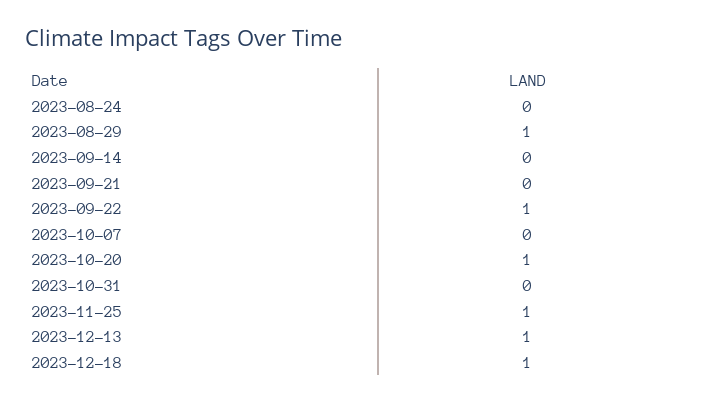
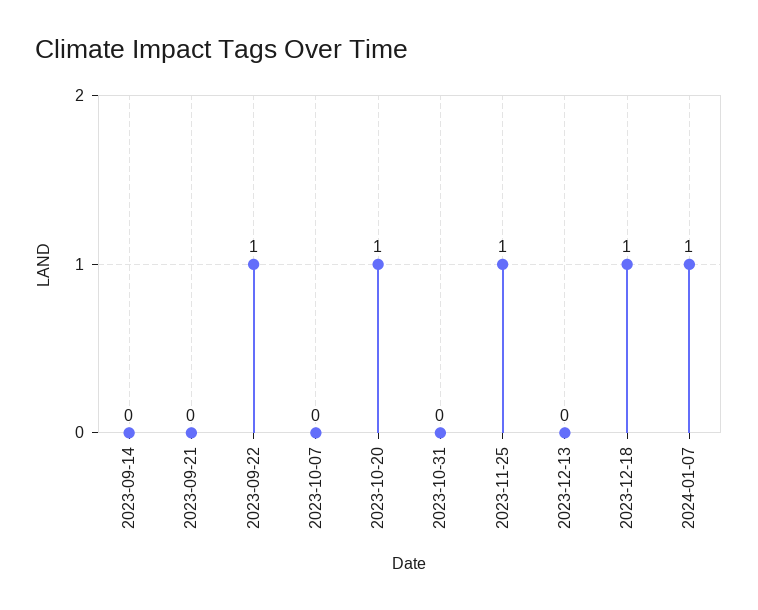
2023-08-24: 0 -> none
2023-08-29: 1 -> none
2023-12-13: 1 -> 0
2024-01-07: none -> 1

